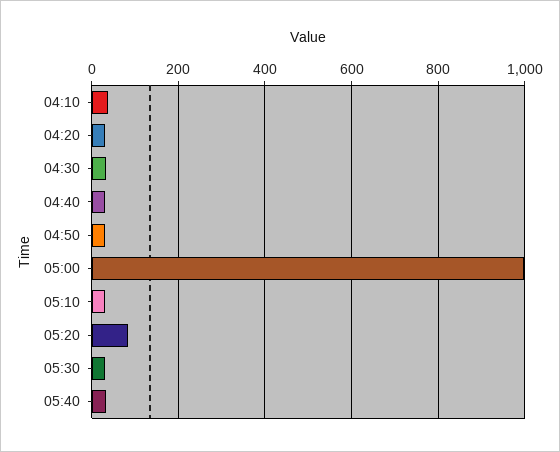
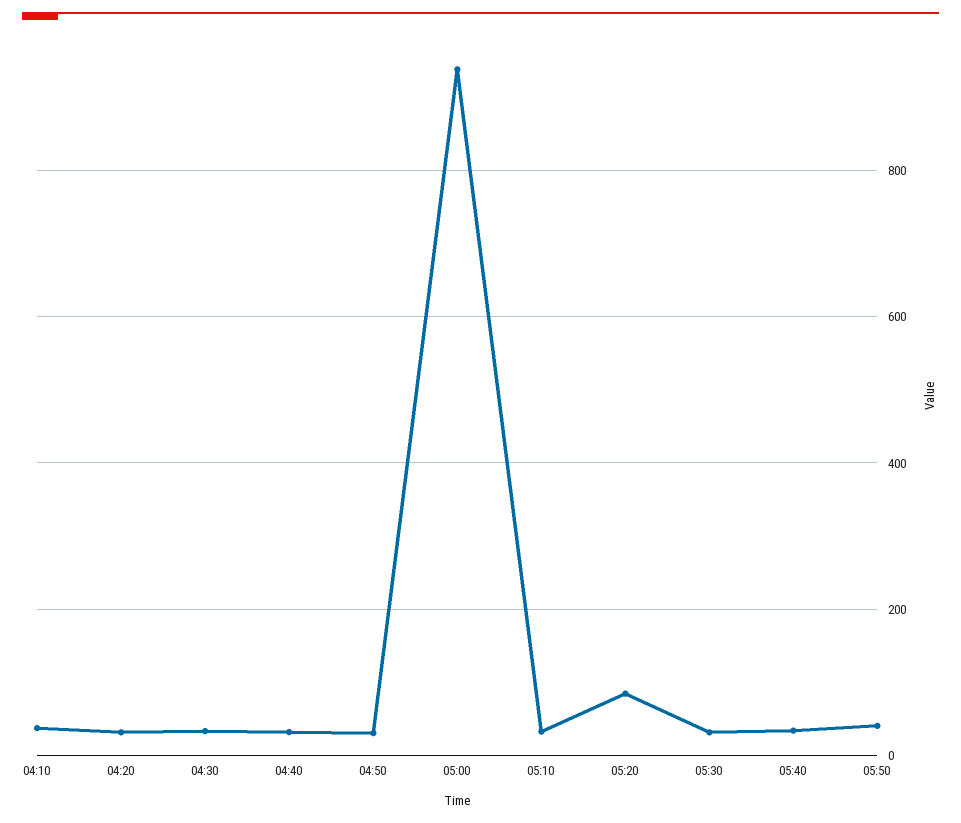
05:00: 1000 -> 940
05:50: none -> 40

